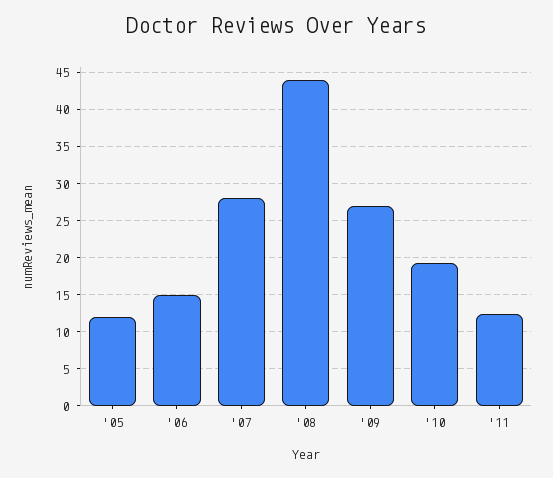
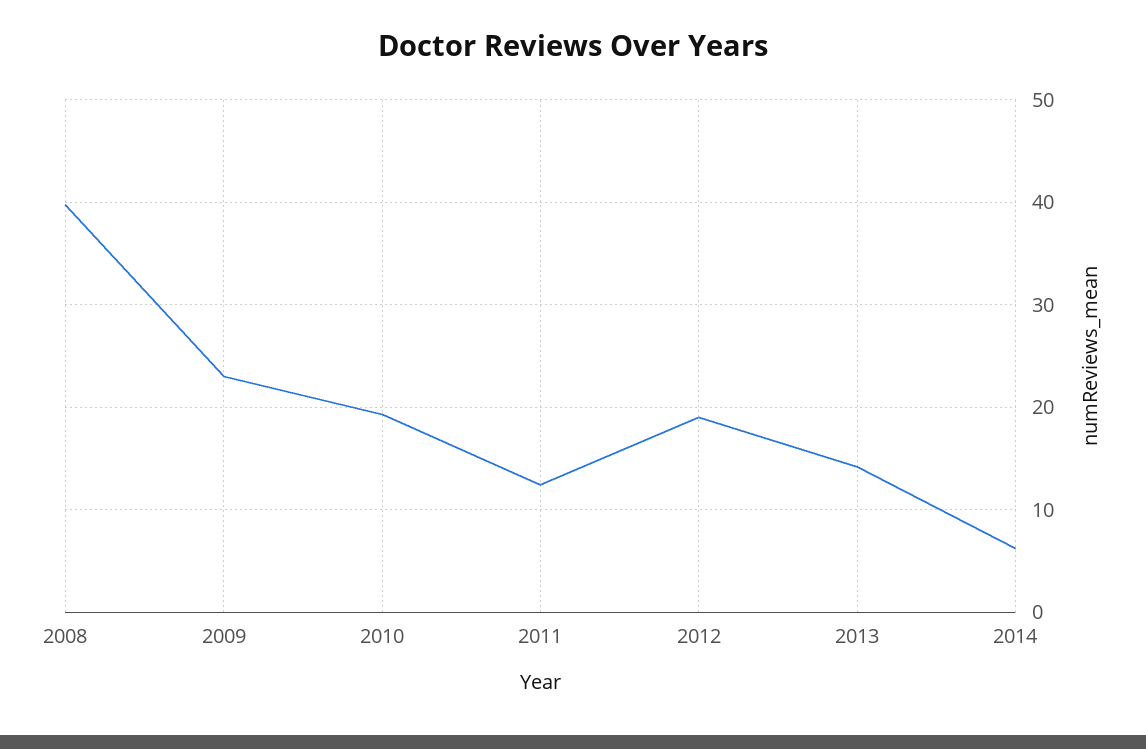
'05: 12 -> none
'06: 15 -> none
'07: 28 -> none
'08: 44 -> 40
'09: 27 -> 23
2012: none -> 19
2013: none -> 14
2014: none -> 6

